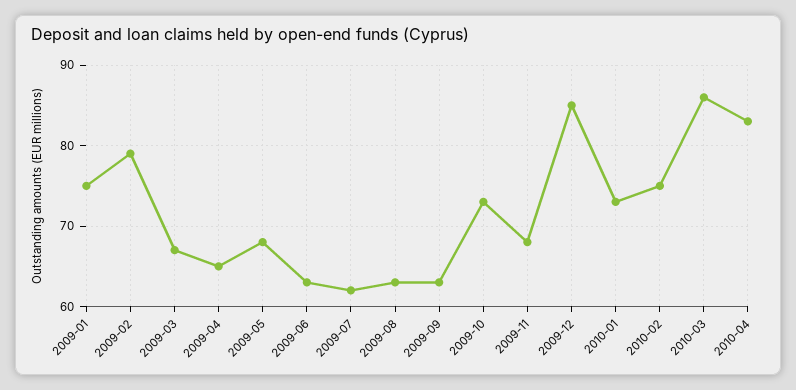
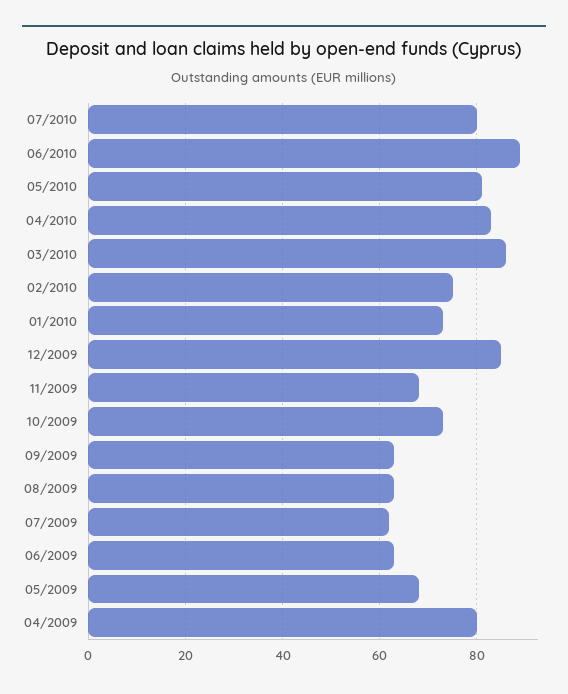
2009-01: 75 -> none
2009-02: 79 -> none
2009-03: 67 -> none
2009-04: 65 -> 80
07/2010: none -> 80
06/2010: none -> 90
05/2010: none -> 80

